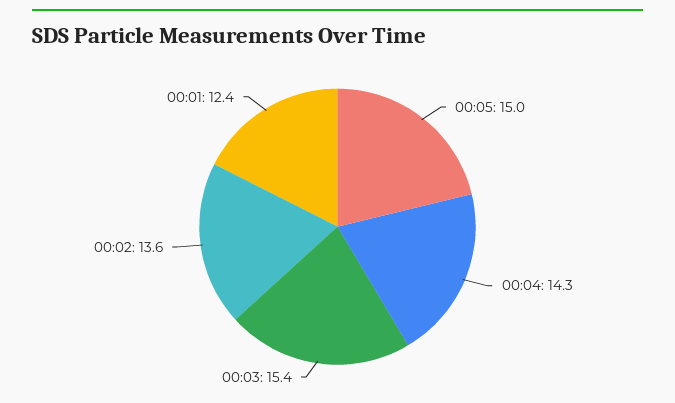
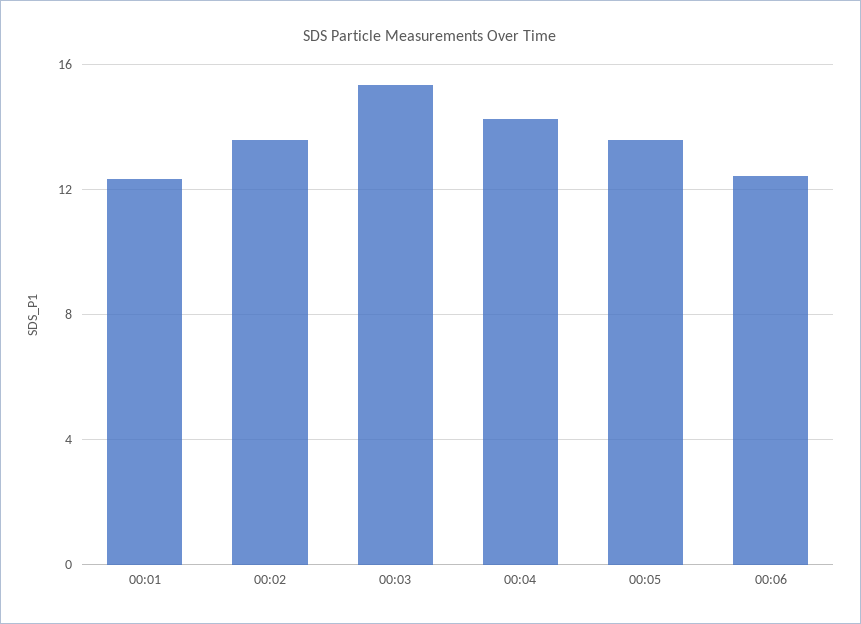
00:05: 15 -> 13.5
00:06: none -> 12.5

